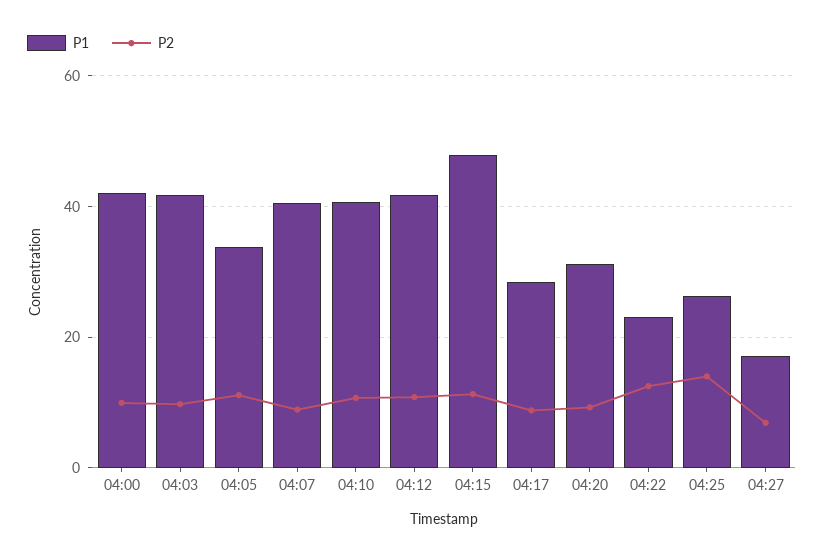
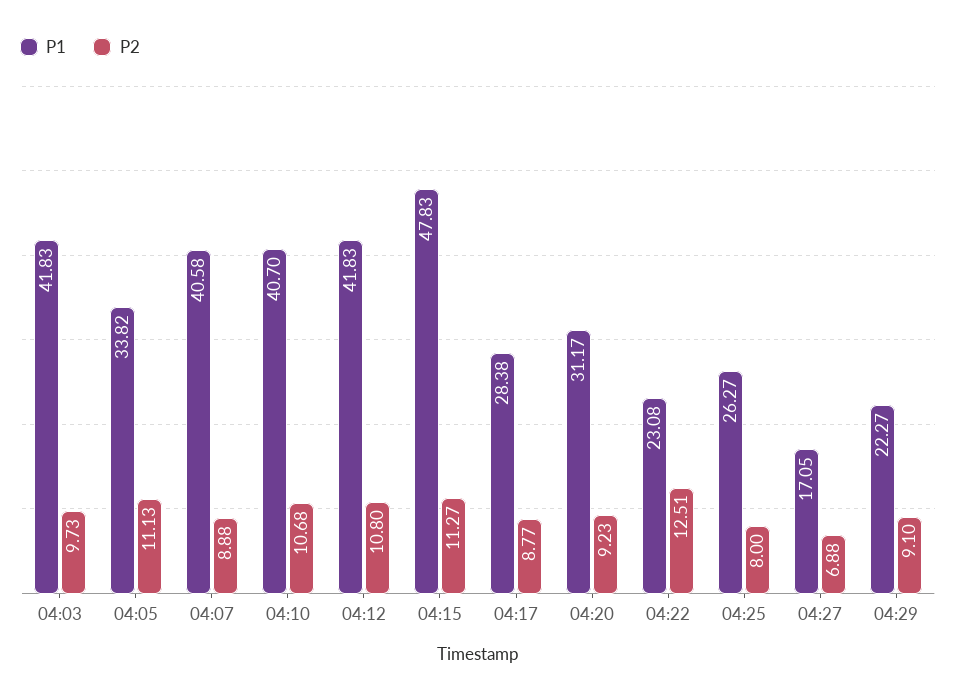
P1, 04:00: 42 -> none
P2, 04:00: 10 -> none
P2, 04:25: 14 -> 8
P1, 04:29: none -> 22.27
P2, 04:29: none -> 9.1

